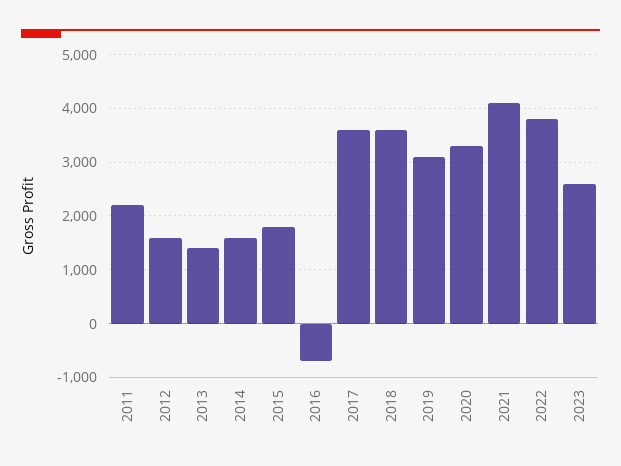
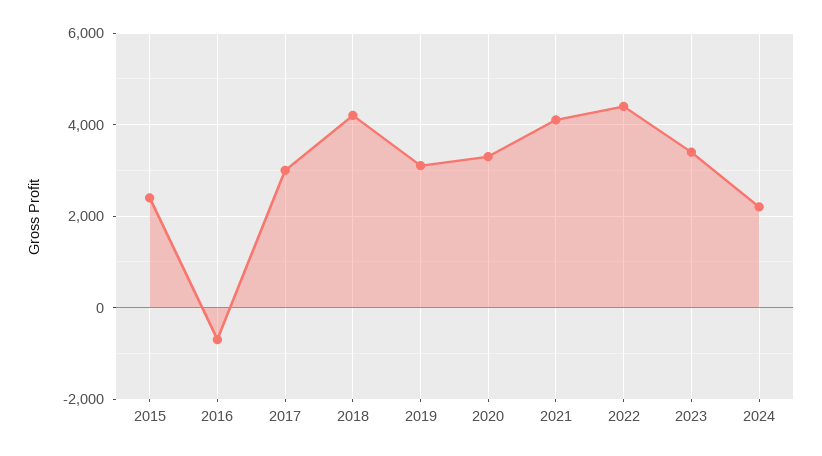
2011: 2200 -> none
2012: 1600 -> none
2013: 1400 -> none
2014: 1600 -> none
2015: 1800 -> 2400
2017: 3600 -> 3000
2018: 3600 -> 4200
2022: 3800 -> 4400
2023: 2600 -> 3400
2024: none -> 2200

